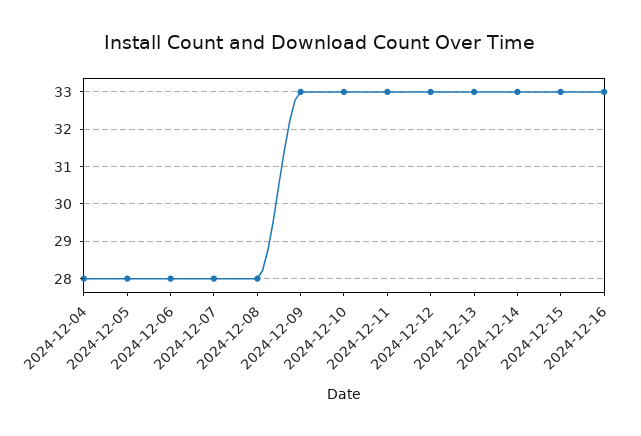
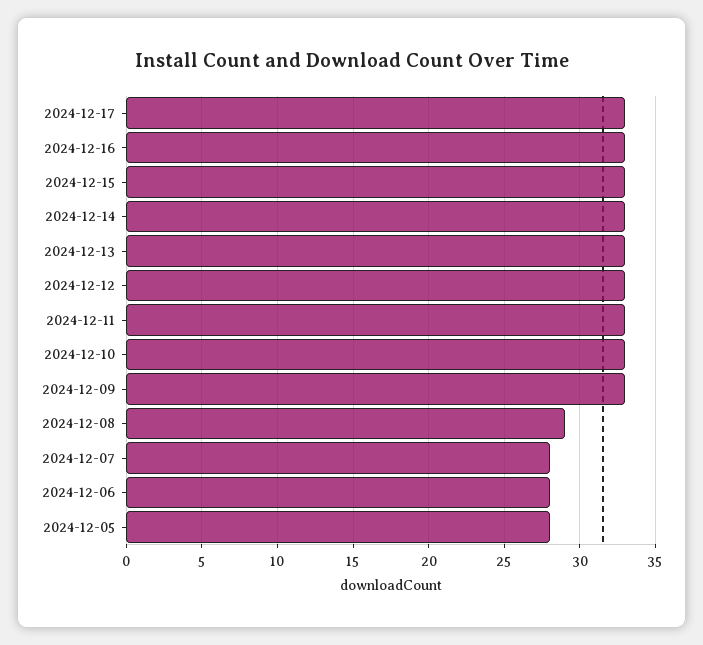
2024-12-04: 28 -> none
2024-12-08: 28 -> 29
2024-12-17: none -> 33

